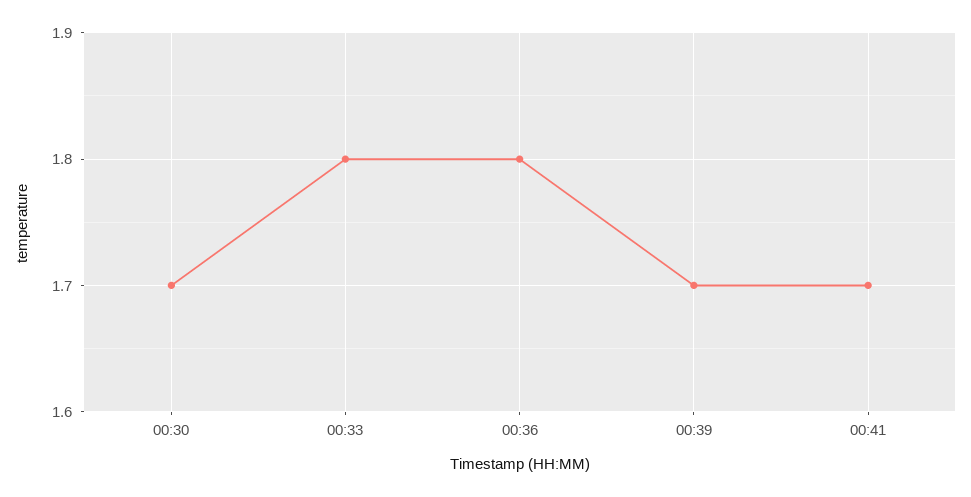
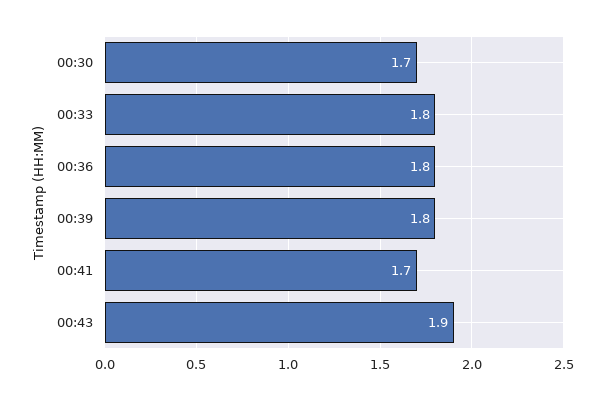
00:39: 1.7 -> 1.8
00:43: none -> 1.9

